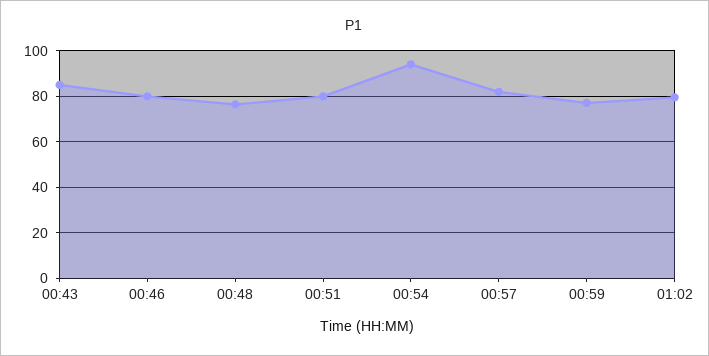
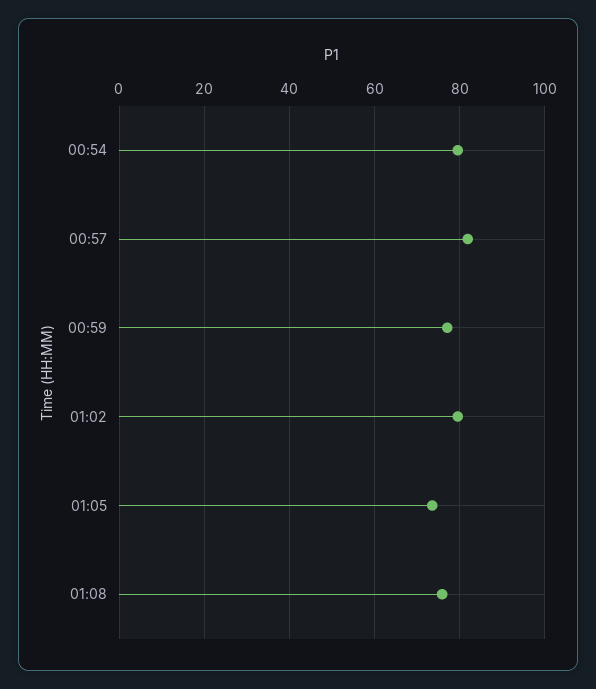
00:43: 85 -> none
00:46: 80 -> none
00:48: 75 -> none
00:51: 80 -> none
00:54: 95 -> 80
01:05: none -> 74
01:08: none -> 76

